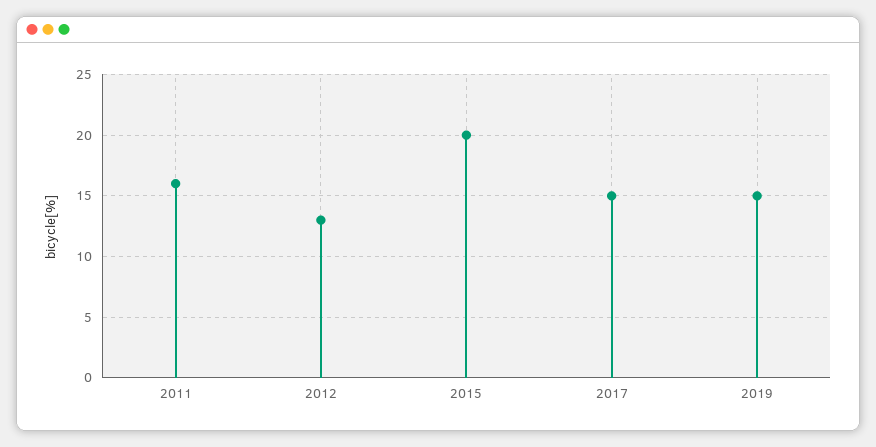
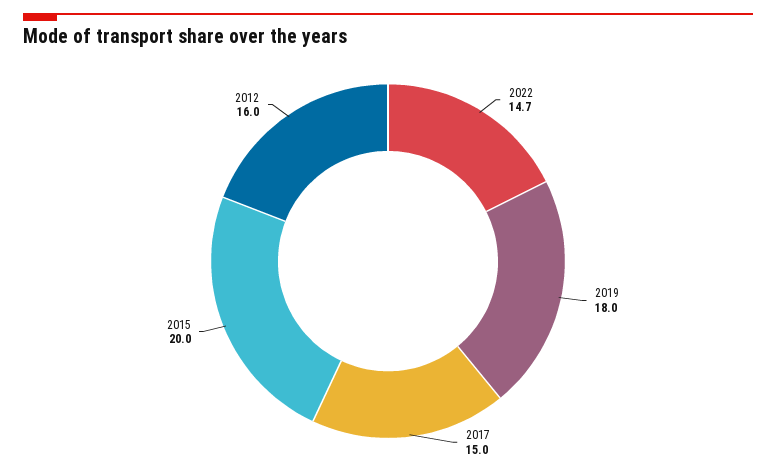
2011: 16 -> none
2012: 13 -> 16
2019: 15 -> 18
2022: none -> 14.7

